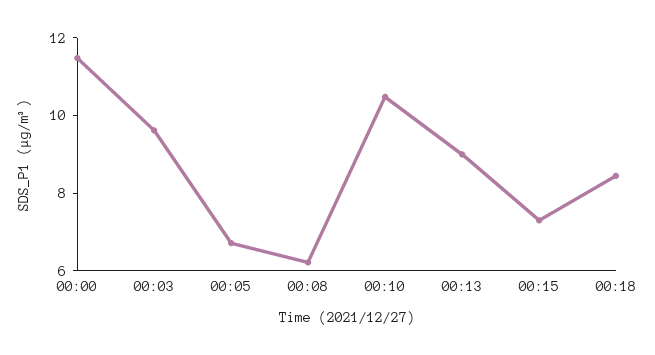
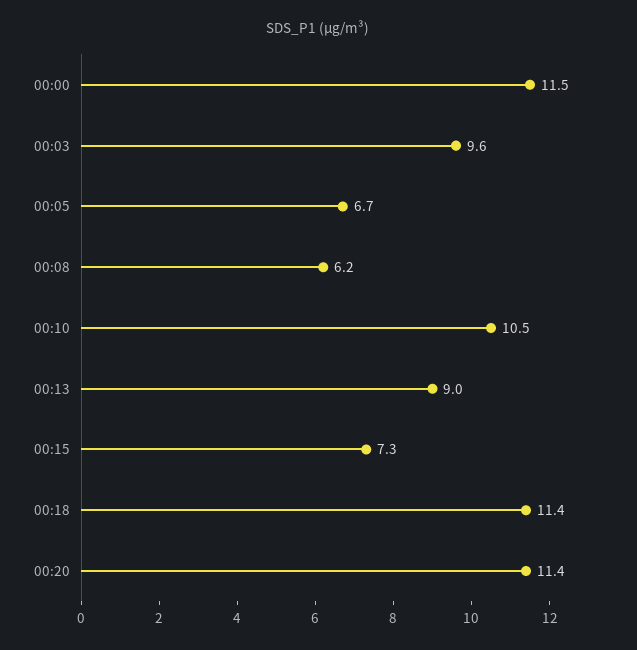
00:18: 8.5 -> 11.4
00:20: none -> 11.4

